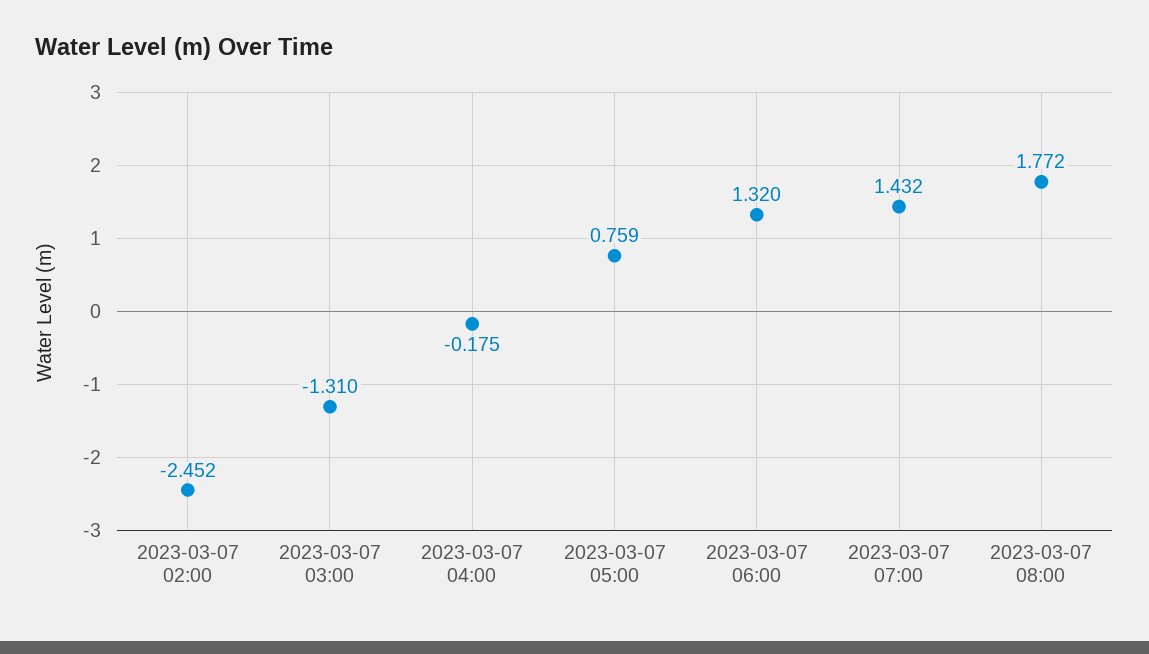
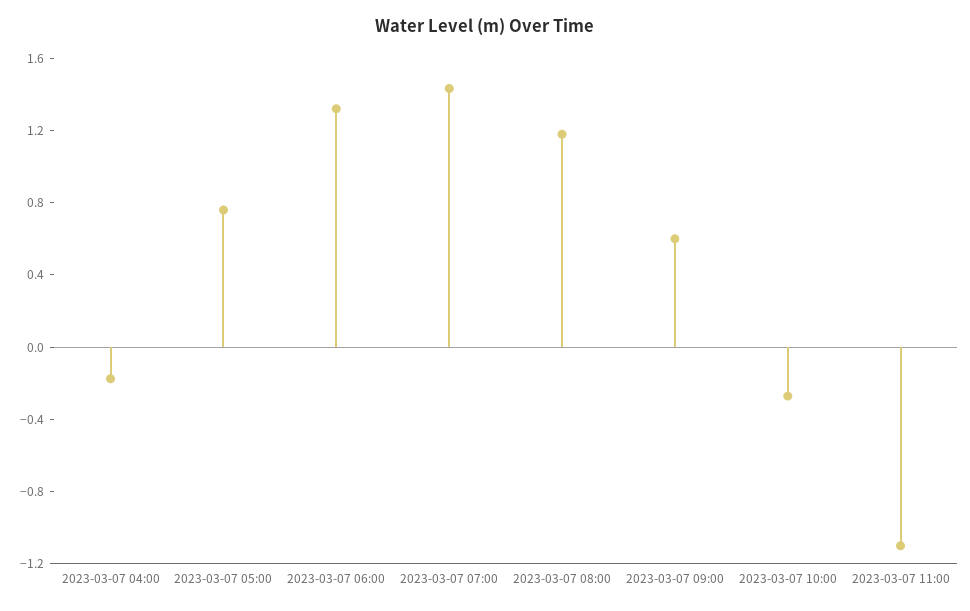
2023-03-07 02:00: -2.452 -> none
2023-03-07 03:00: -1.31 -> none
2023-03-07 08:00: 1.772 -> 1.2
2023-03-07 09:00: none -> 0.6
2023-03-07 10:00: none -> -0.3
2023-03-07 11:00: none -> -1.1

